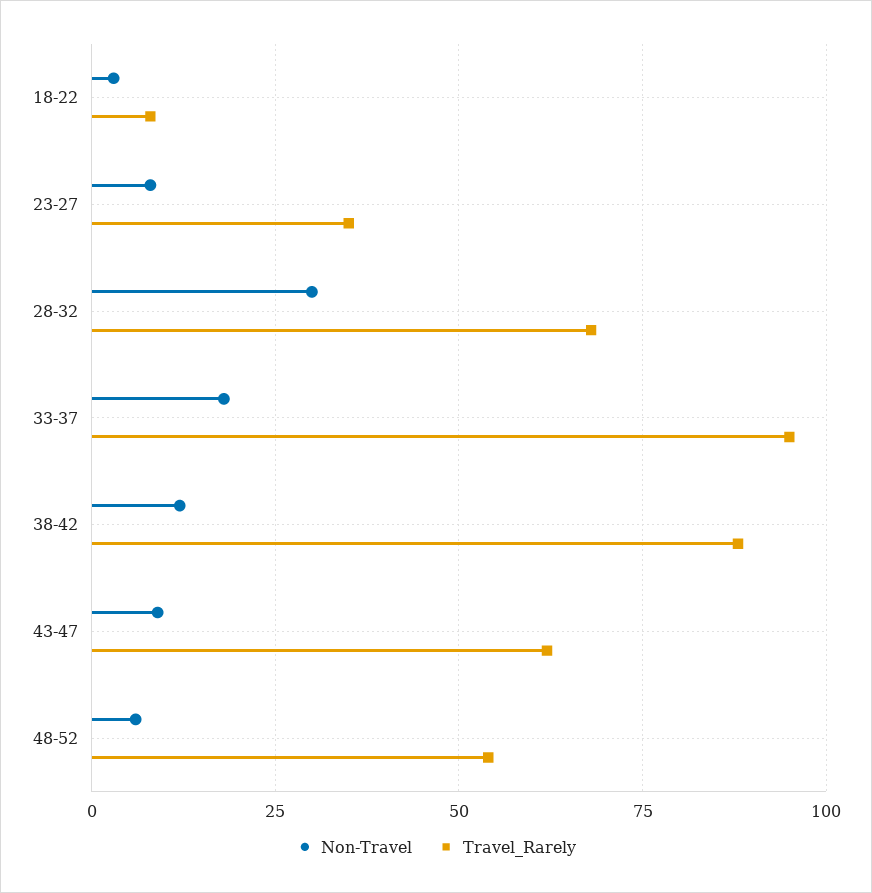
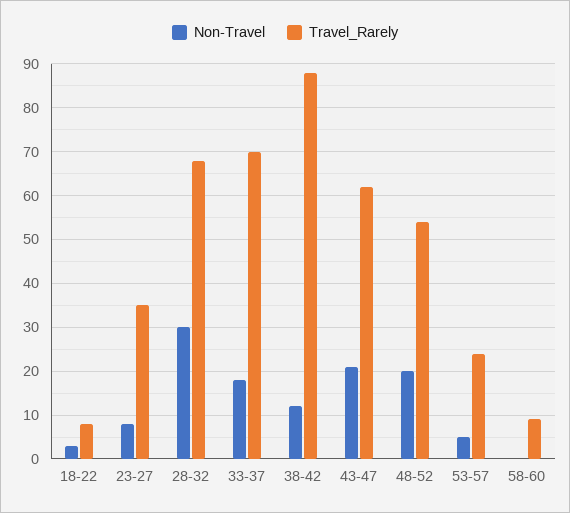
Travel_Rarely, 33-37: 95 -> 70
Non-Travel, 43-47: 10 -> 20
Non-Travel, 48-52: 5 -> 20
Non-Travel, 53-57: none -> 5
Travel_Rarely, 53-57: none -> 25
Non-Travel, 58-60: none -> 0
Travel_Rarely, 58-60: none -> 10

